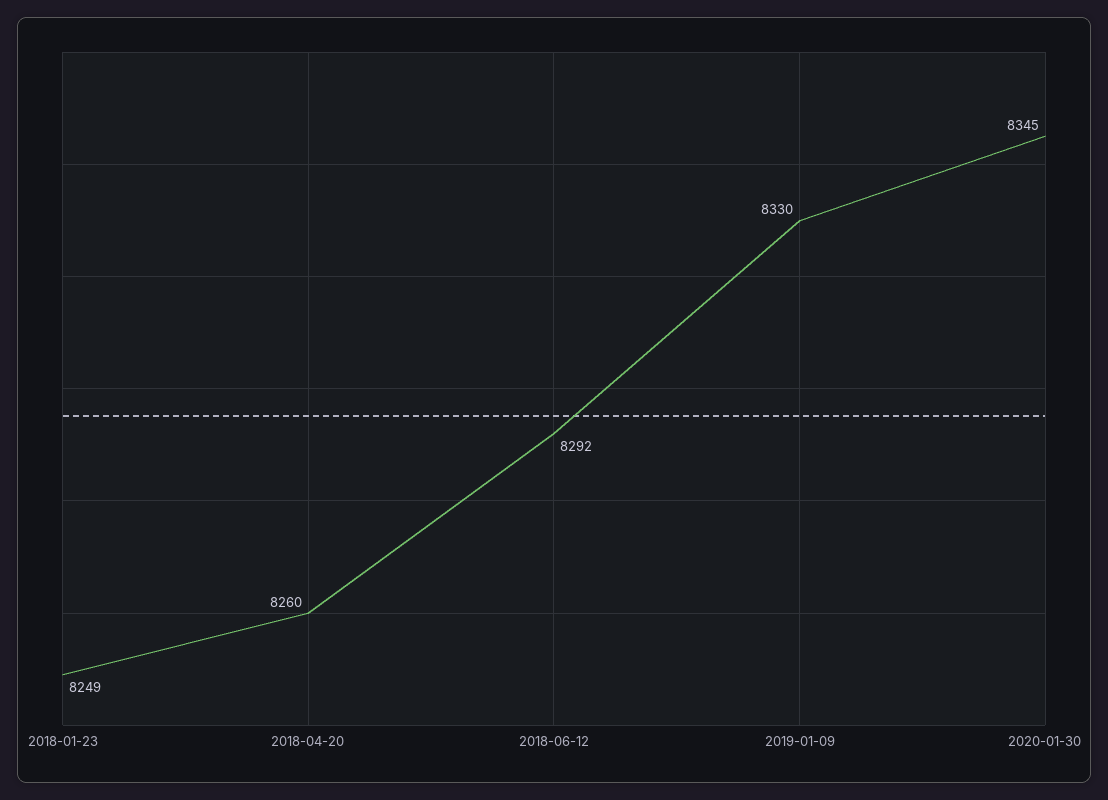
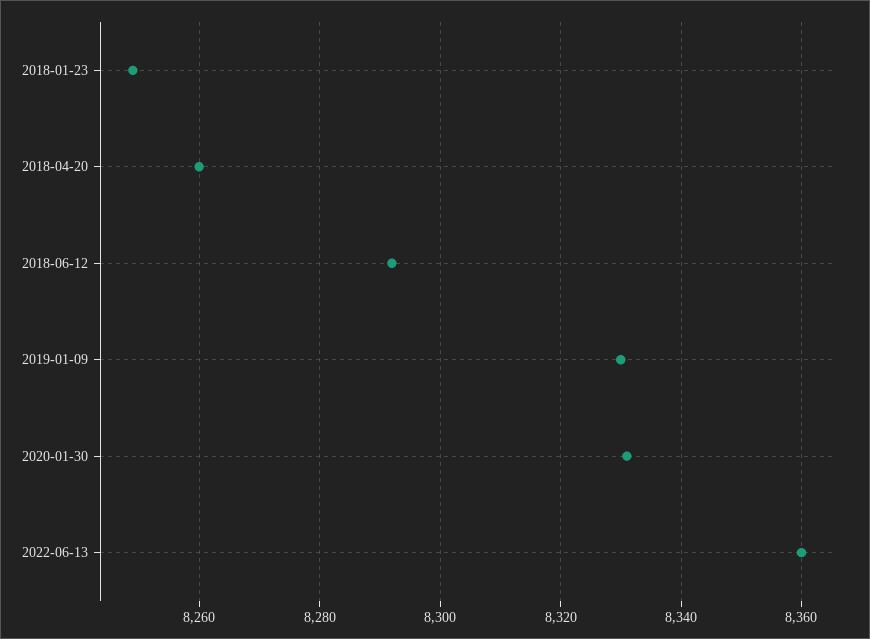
2020-01-30: 8345 -> 8330
2022-06-13: none -> 8360

